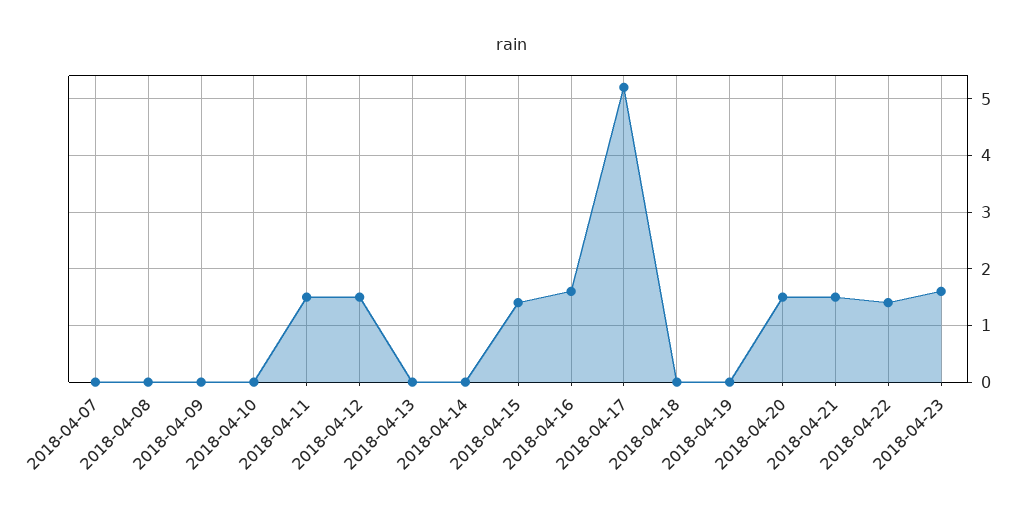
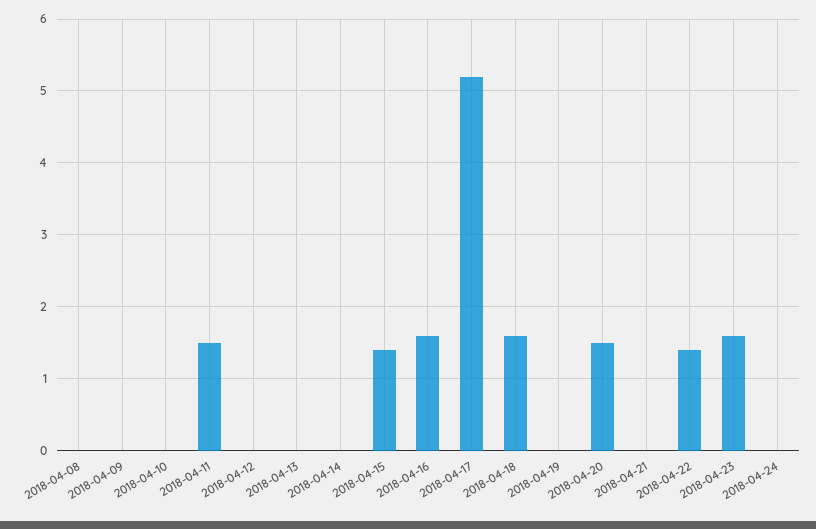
2018-04-07: 0 -> none
2018-04-12: 1.5 -> 0
2018-04-18: 0 -> 1.6
2018-04-21: 1.5 -> 0
2018-04-24: none -> 0

